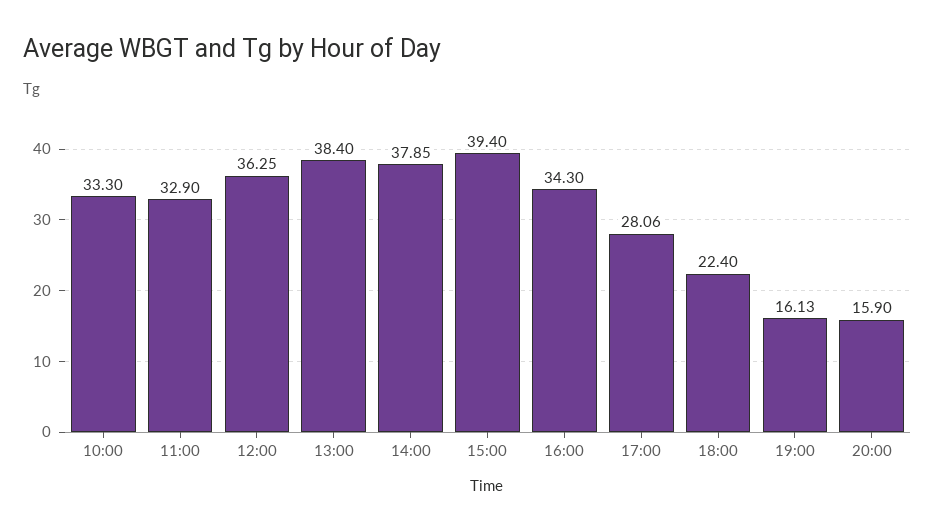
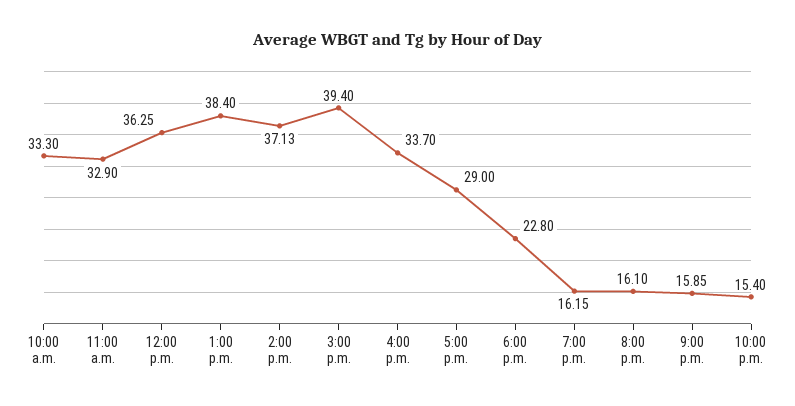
14:00: 37.85 -> 37.13
16:00: 34.3 -> 33.7
17:00: 28.06 -> 29
18:00: 22.4 -> 22.8
19:00: 16.13 -> 16.15
20:00: 15.9 -> 16.1
9:00 p.m.: none -> 15.85
10:00 p.m.: none -> 15.4

